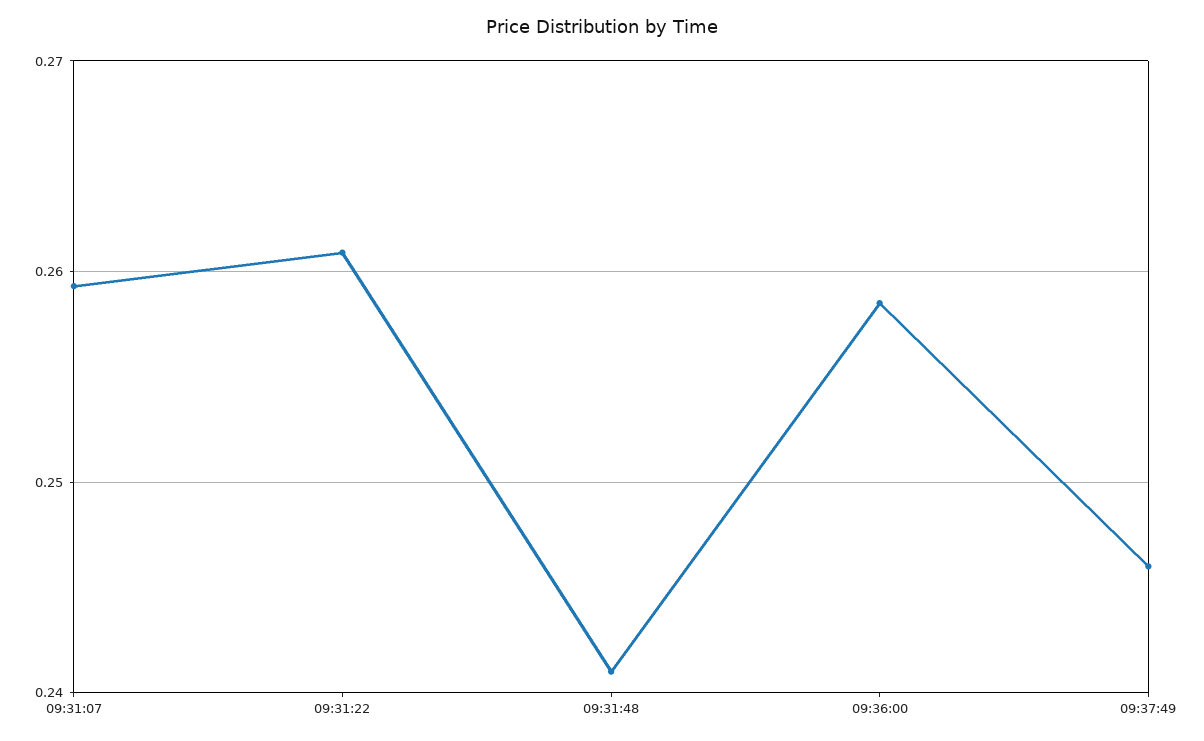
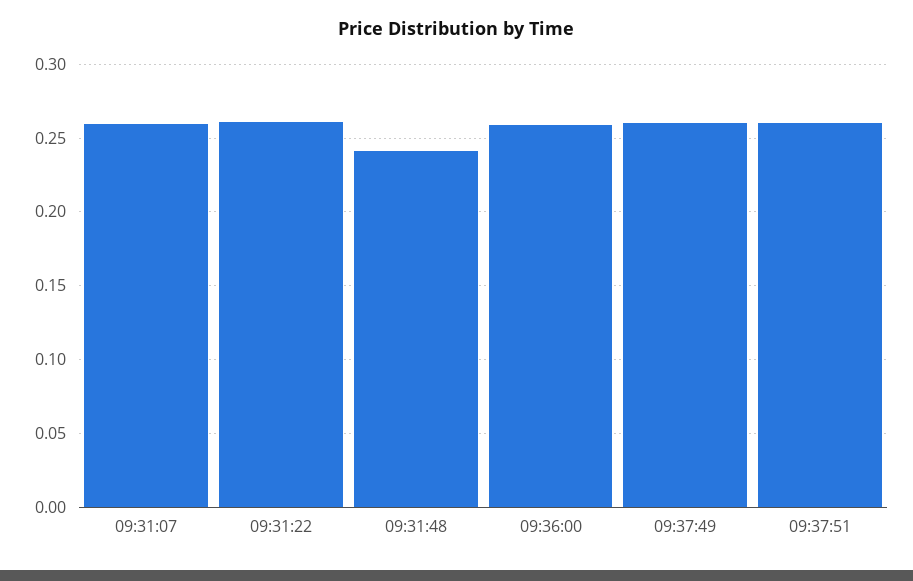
09:37:49: 0.246 -> 0.26
09:37:51: none -> 0.26

